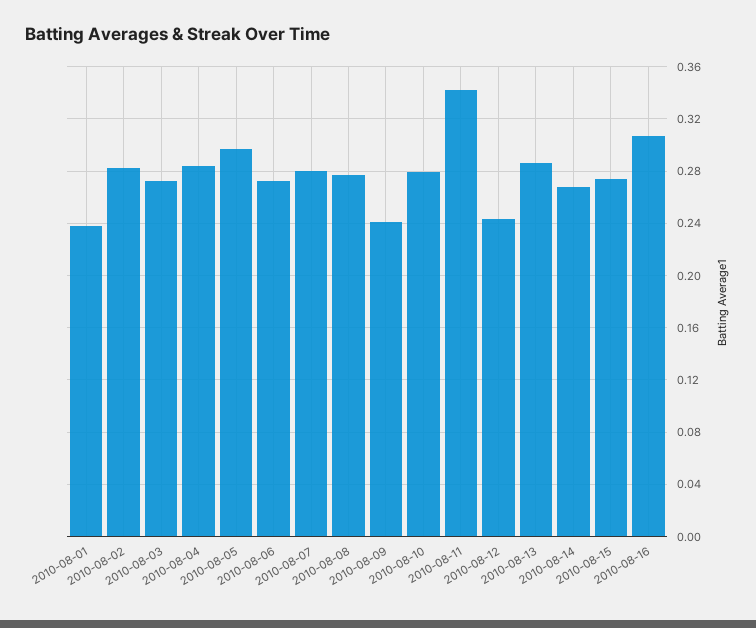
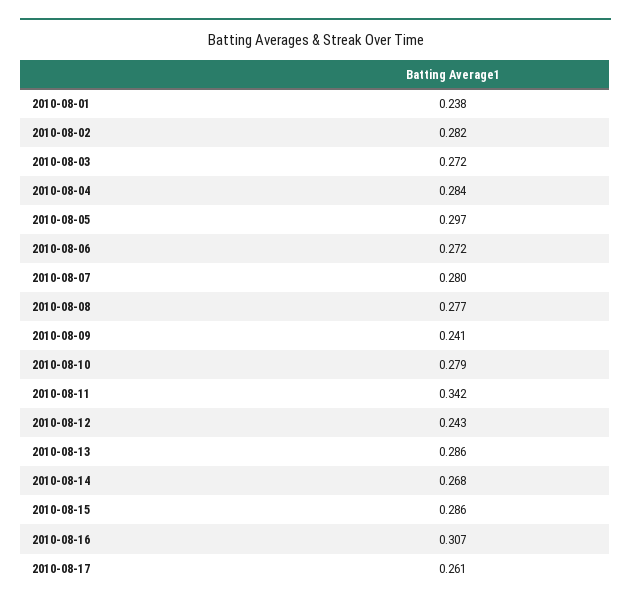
2010-08-15: 0.275 -> 0.286
2010-08-17: none -> 0.261

